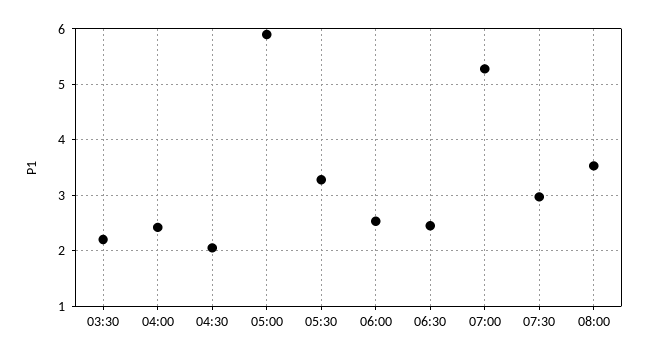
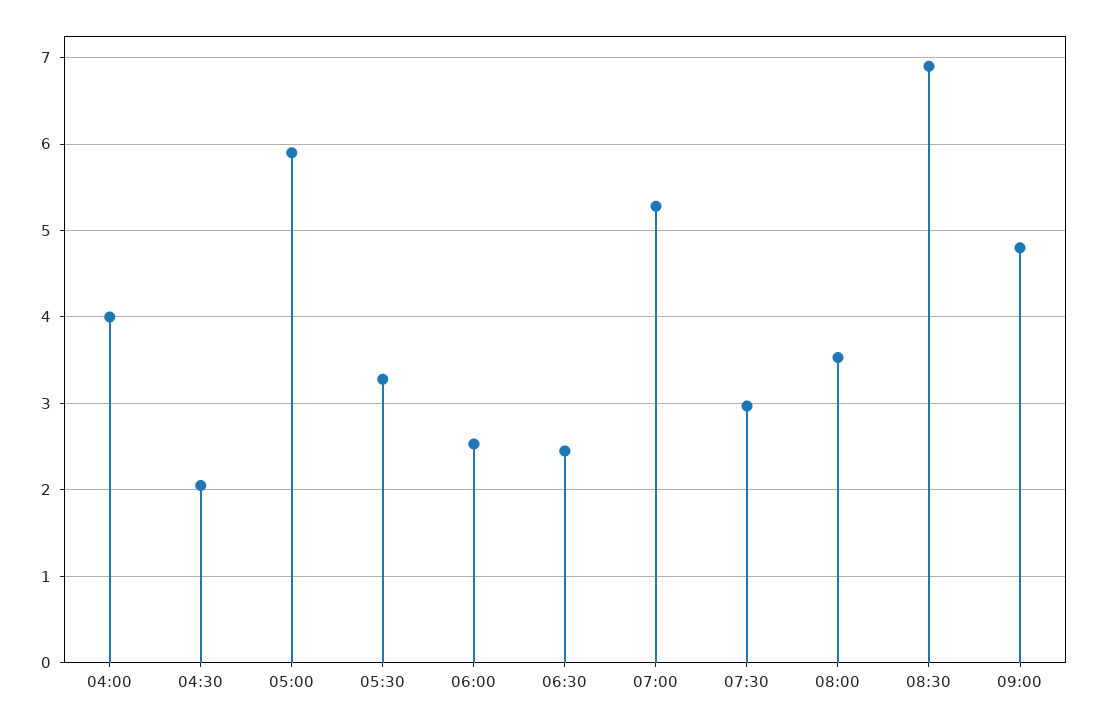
03:30: 2.2 -> none
04:00: 2.4 -> 4
08:30: none -> 6.9
09:00: none -> 4.8

